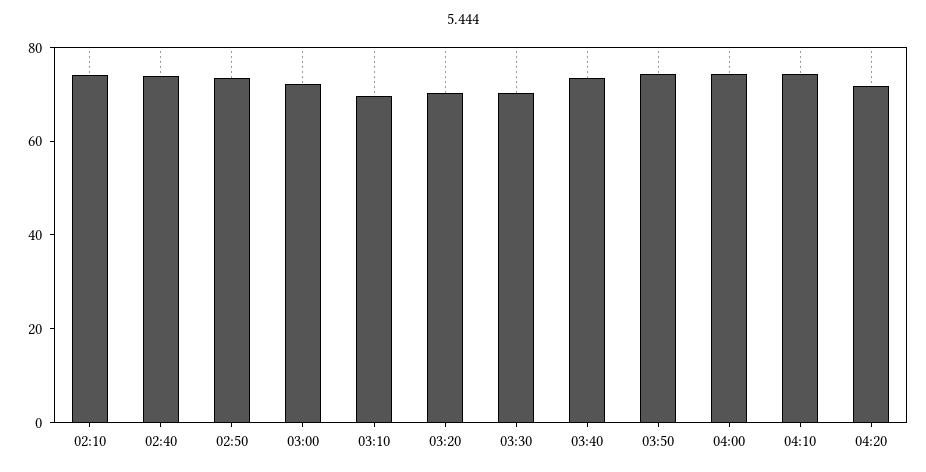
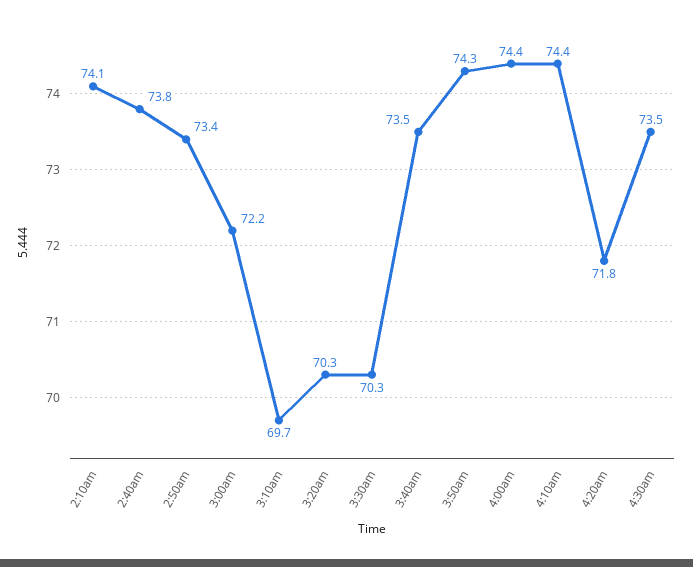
4:30am: none -> 73.5

